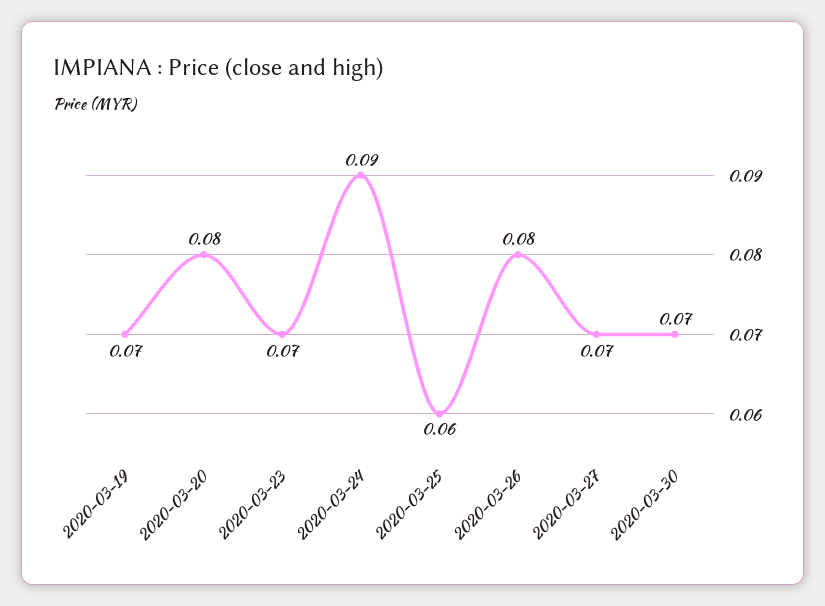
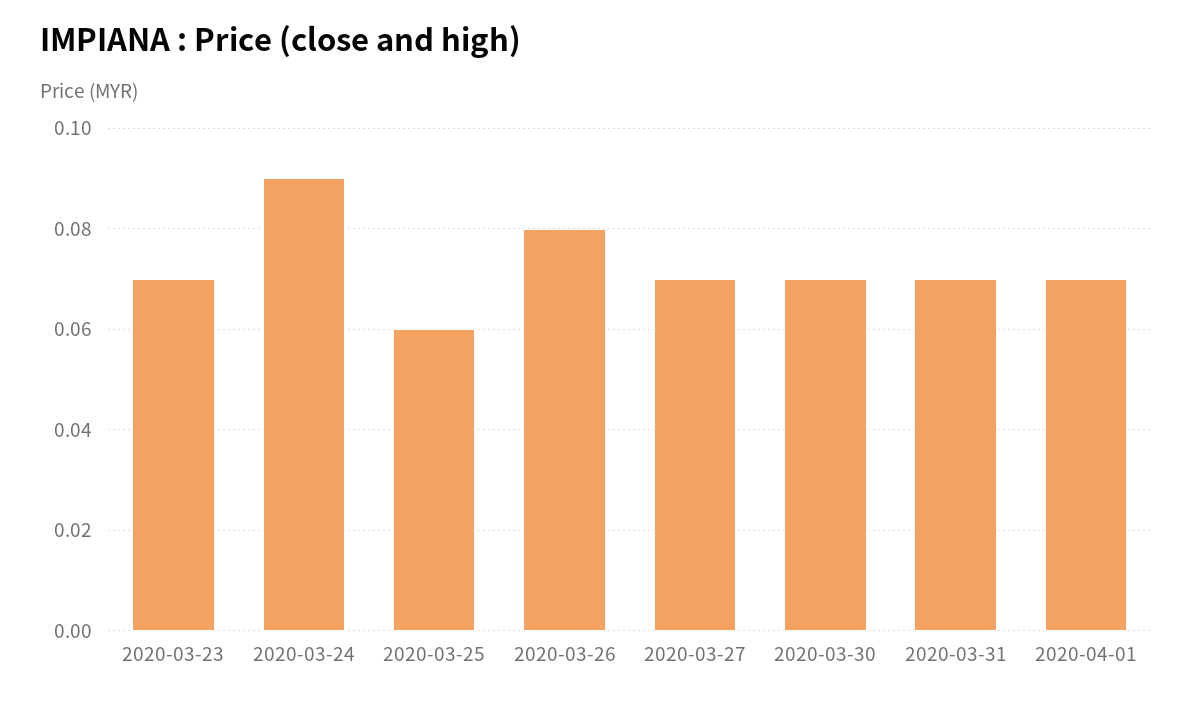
2020-03-19: 0.07 -> none
2020-03-20: 0.08 -> none
2020-03-31: none -> 0.07
2020-04-01: none -> 0.07

